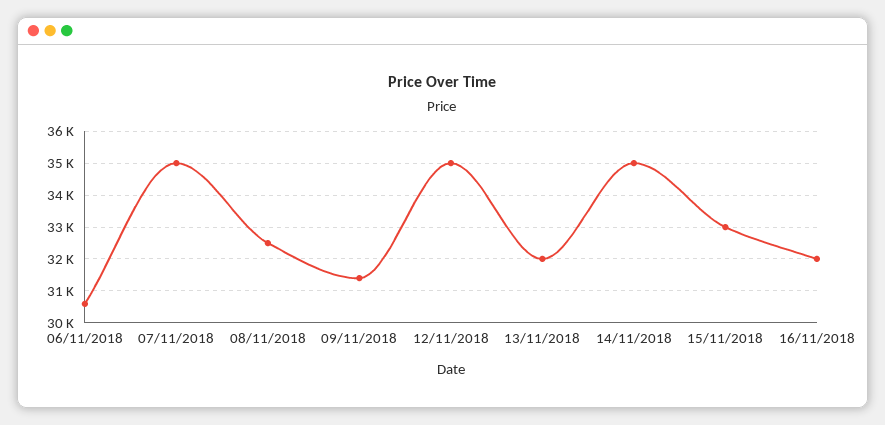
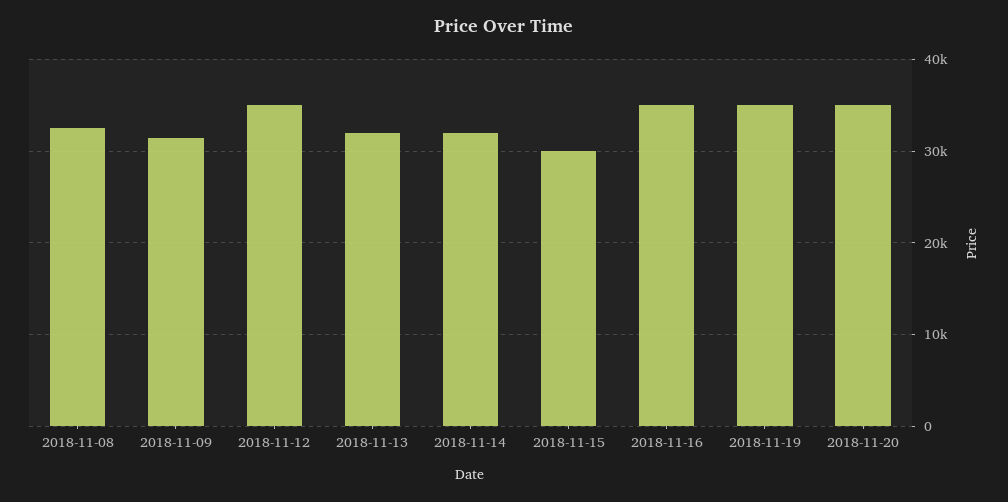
06/11/2018: 30600 -> none
07/11/2018: 35000 -> none
14/11/2018: 35000 -> 32000
15/11/2018: 33000 -> 30000
16/11/2018: 32000 -> 35000
2018-11-19: none -> 35000
2018-11-20: none -> 35000

